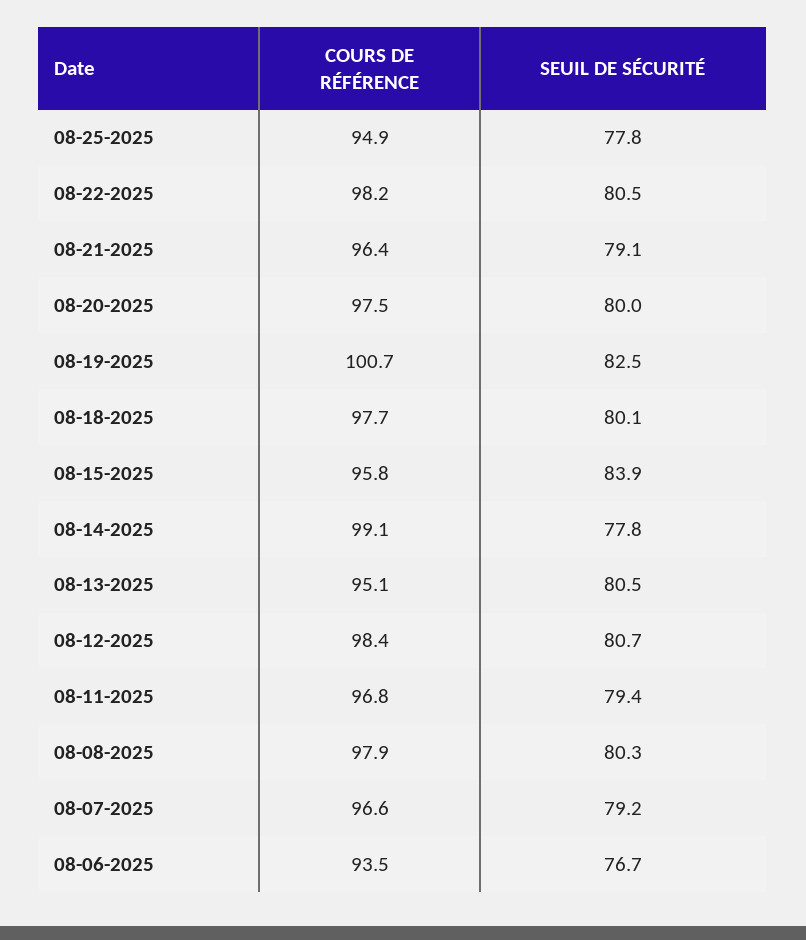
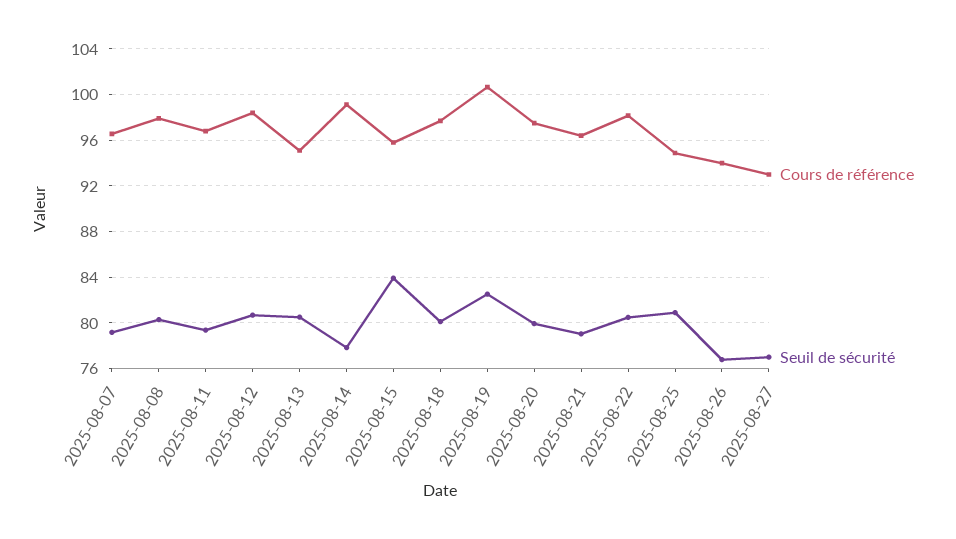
SEUIL DE SÉCURITÉ, 08-25-2025: 77.8 -> 81
COURS DE RÉFÉRENCE, 08-06-2025: 93.5 -> none
SEUIL DE SÉCURITÉ, 08-06-2025: 76.7 -> none
COURS DE RÉFÉRENCE, 2025-08-26: none -> 94
SEUIL DE SÉCURITÉ, 2025-08-26: none -> 77
COURS DE RÉFÉRENCE, 2025-08-27: none -> 93
SEUIL DE SÉCURITÉ, 2025-08-27: none -> 77

